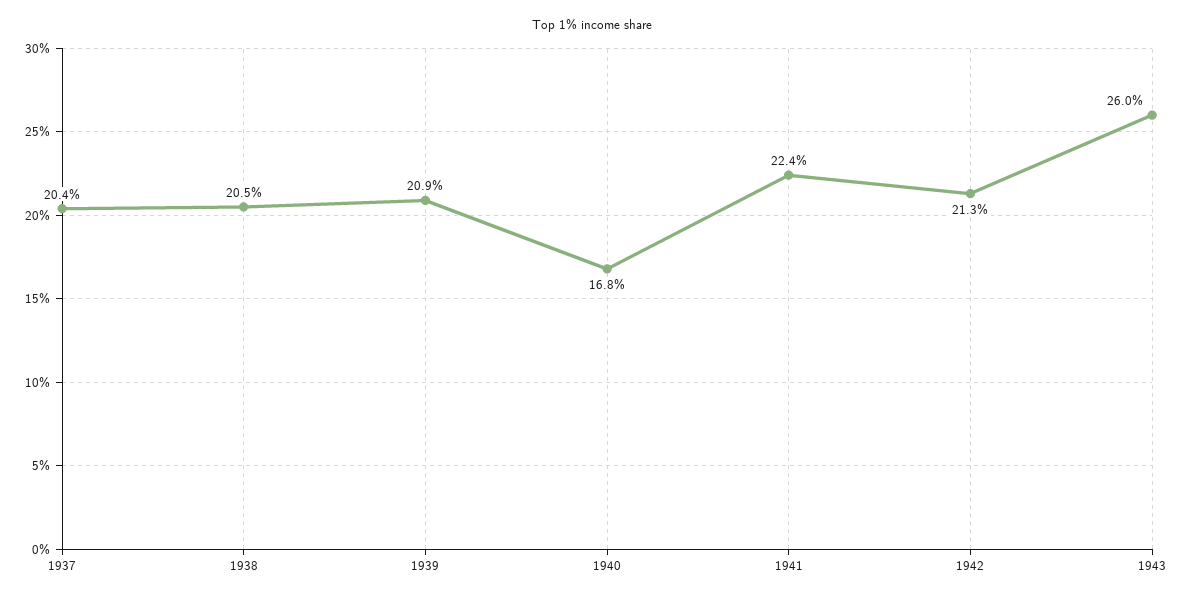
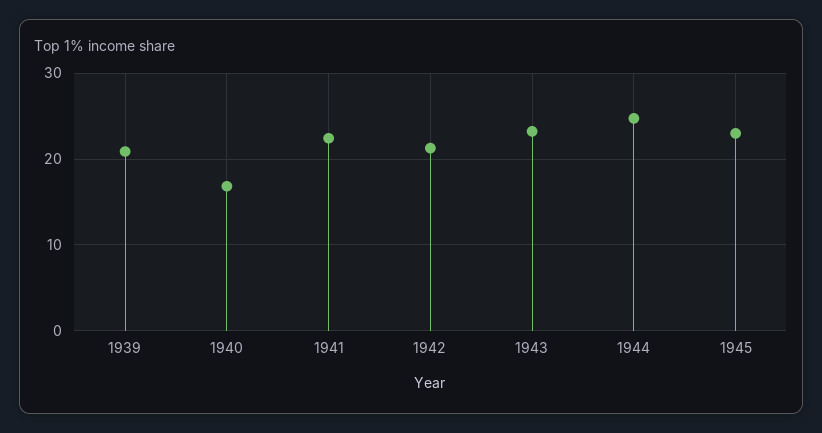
1937: 20.4 -> none
1938: 20.5 -> none
1943: 26 -> 23
1944: none -> 25
1945: none -> 23

